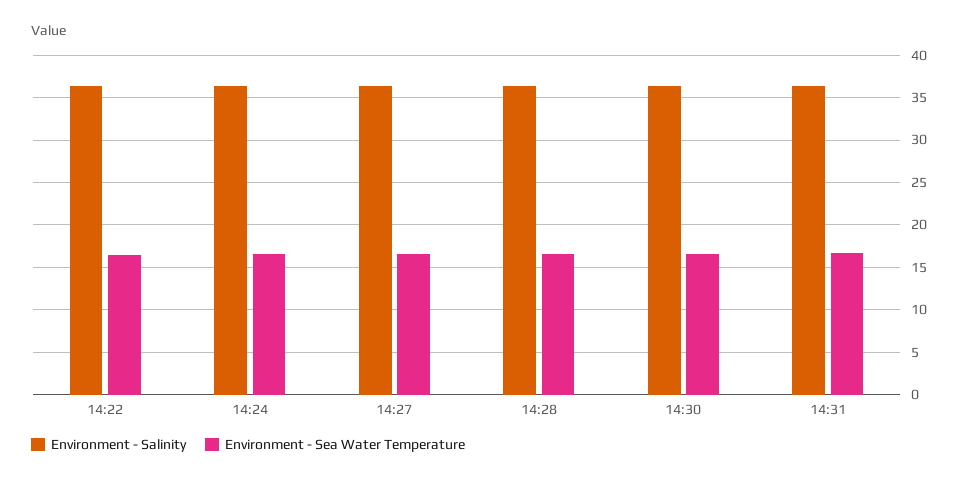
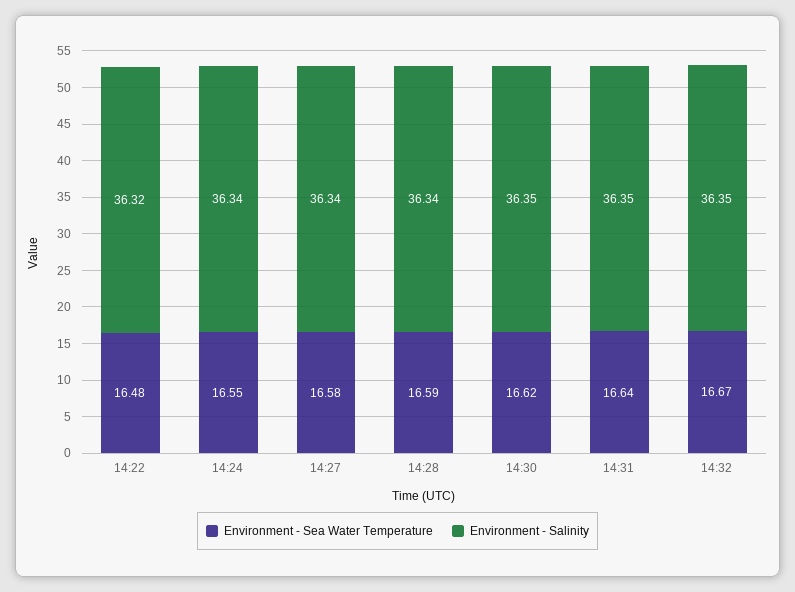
Environment - Sea Water Temperature, 14:32: none -> 16.67
Environment - Salinity, 14:32: none -> 36.35

